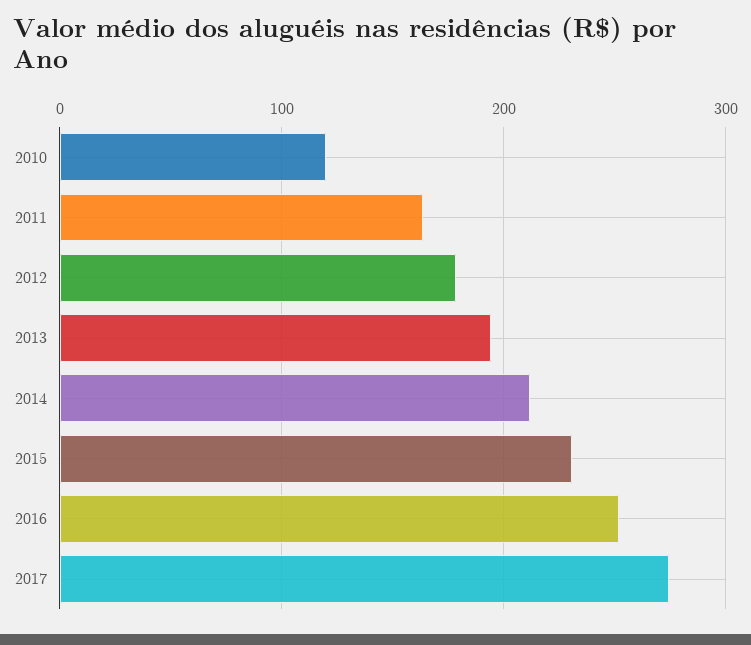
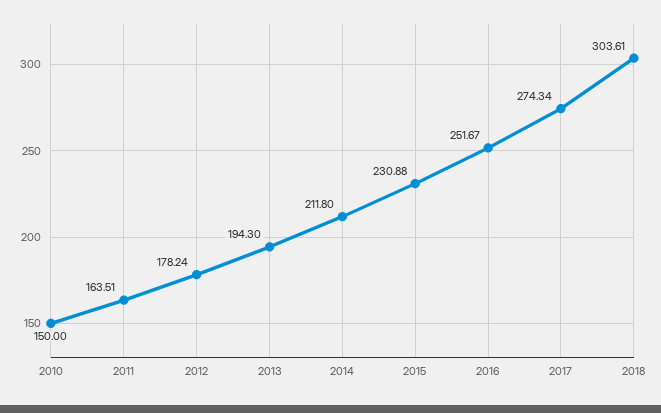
2010: 120 -> 150
2018: none -> 303.61

